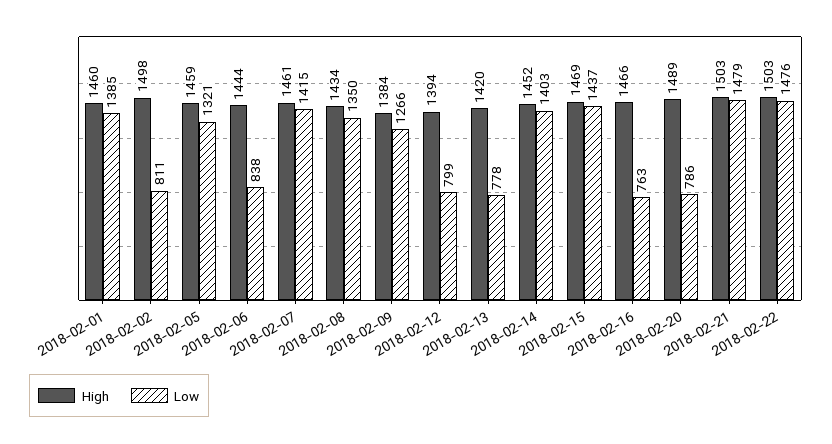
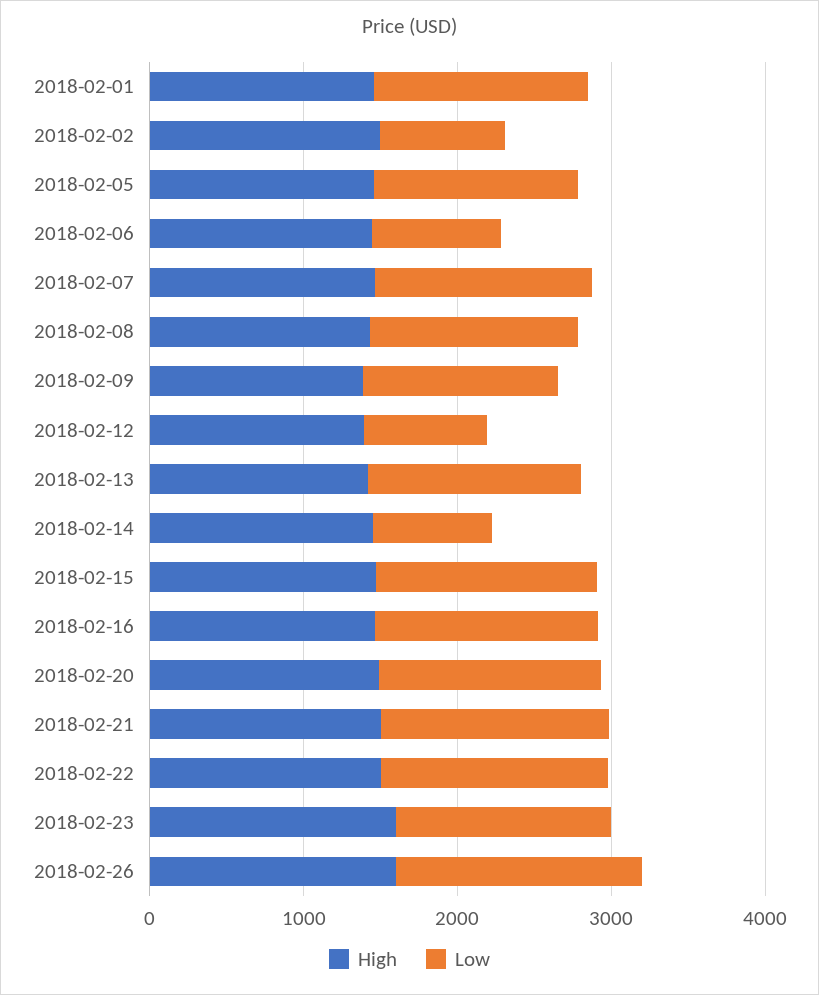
Low, 2018-02-13: 778 -> 1400
Low, 2018-02-14: 1403 -> 800
Low, 2018-02-16: 763 -> 1400
Low, 2018-02-20: 786 -> 1400
High, 2018-02-23: none -> 1600
Low, 2018-02-23: none -> 1400
High, 2018-02-26: none -> 1600
Low, 2018-02-26: none -> 1600

